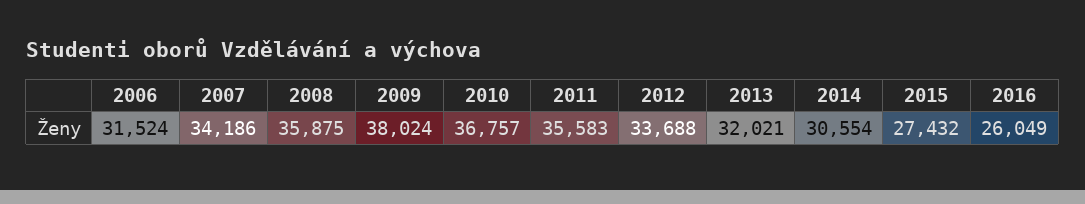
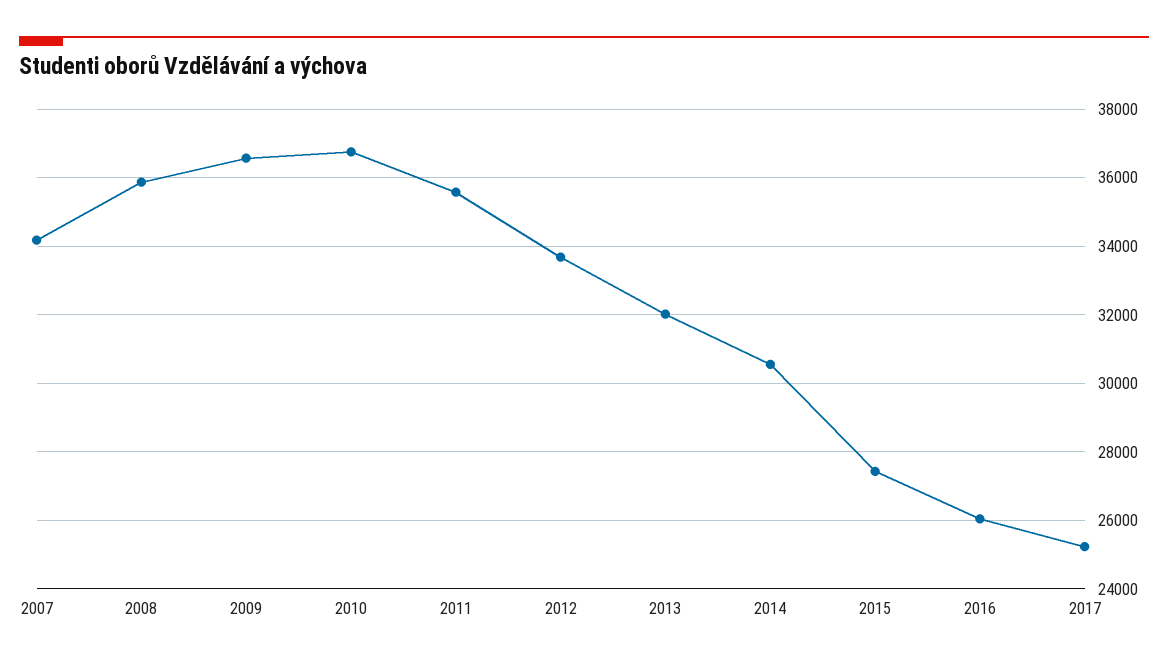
2006: 31524 -> none
2009: 38024 -> 36600
2017: none -> 25200

